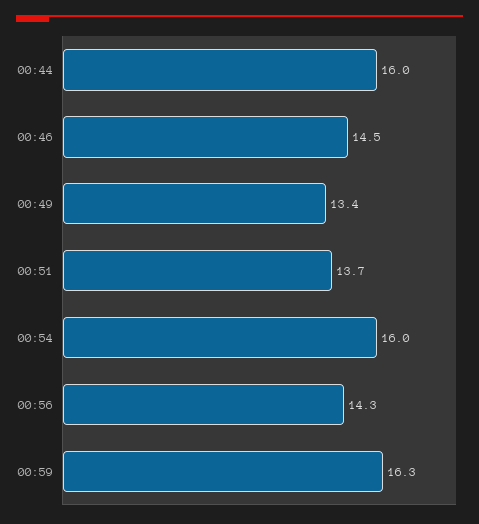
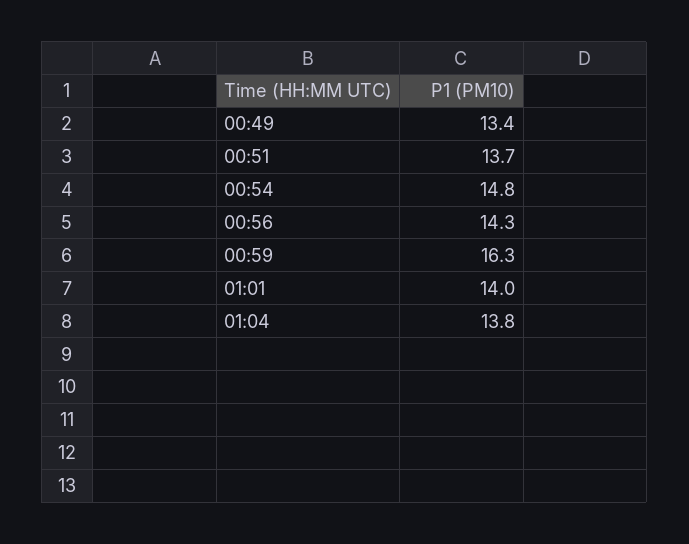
00:44: 16 -> none
00:46: 14.5 -> none
00:54: 16 -> 14.8
01:01: none -> 14
01:04: none -> 13.8

